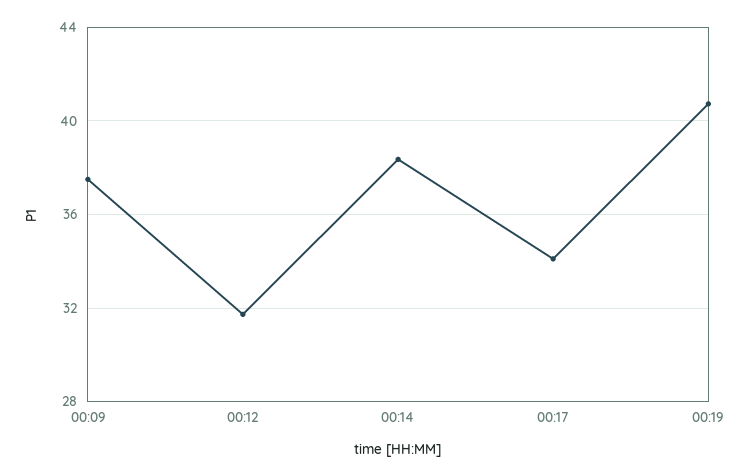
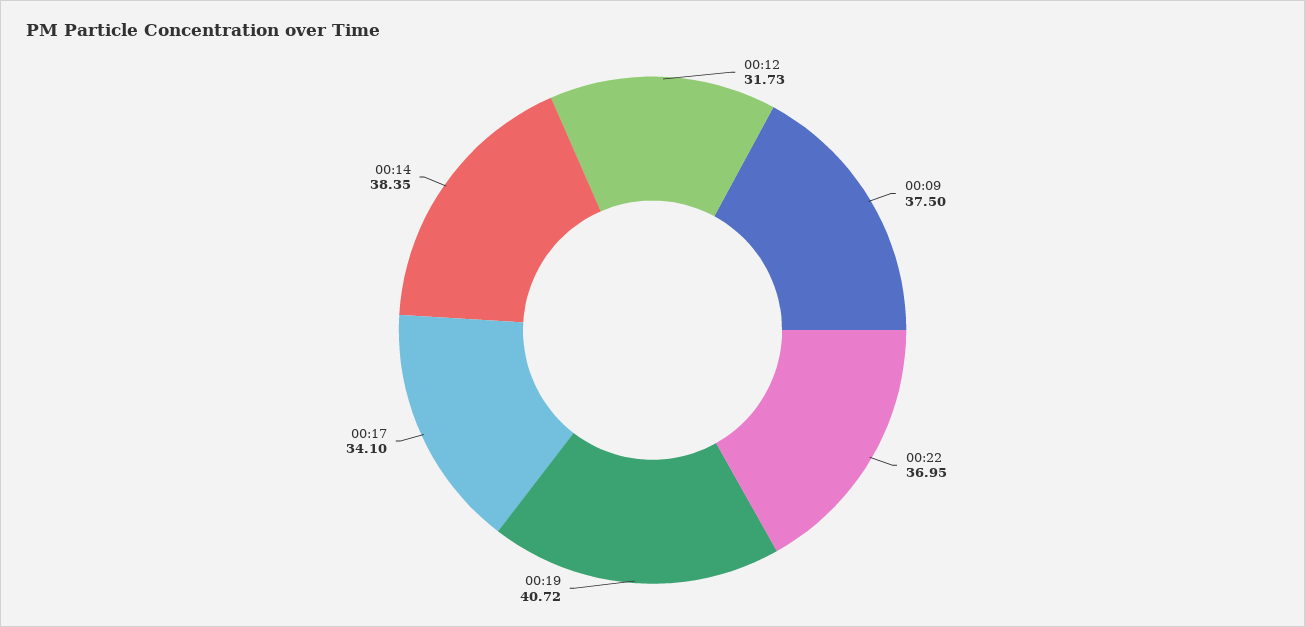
00:22: none -> 36.95

